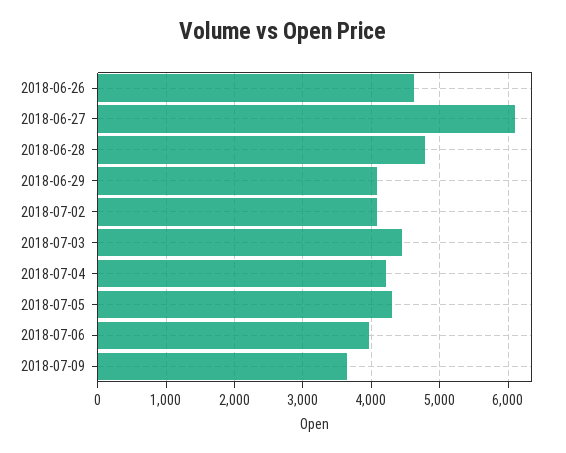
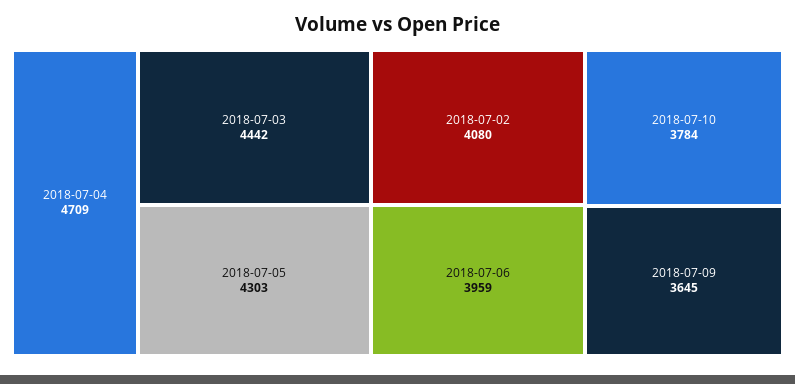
2018-06-26: 4600 -> none
2018-06-27: 6100 -> none
2018-06-28: 4800 -> none
2018-06-29: 4100 -> none
2018-07-04: 4200 -> 4709
2018-07-10: none -> 3784

